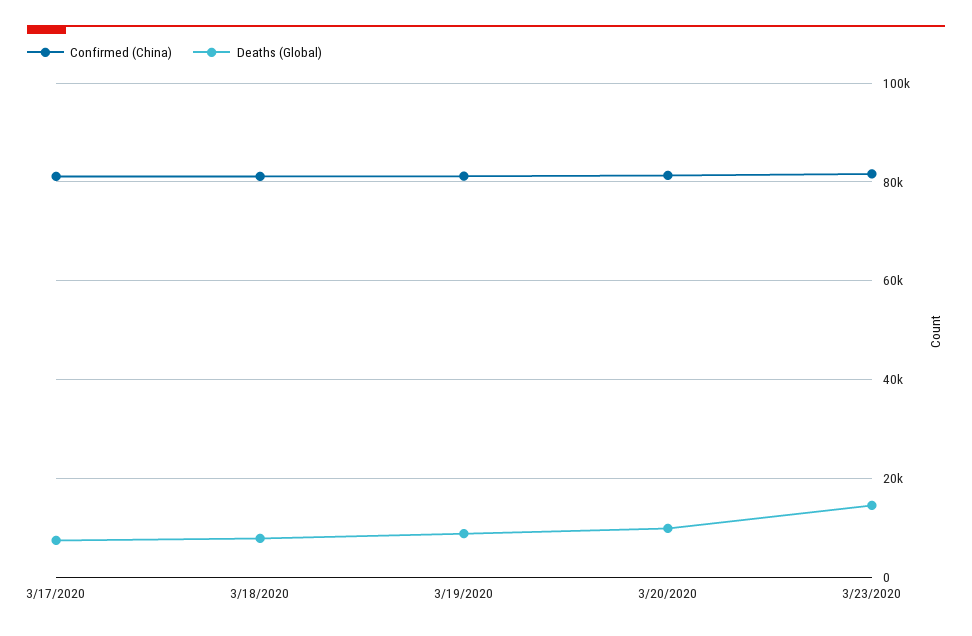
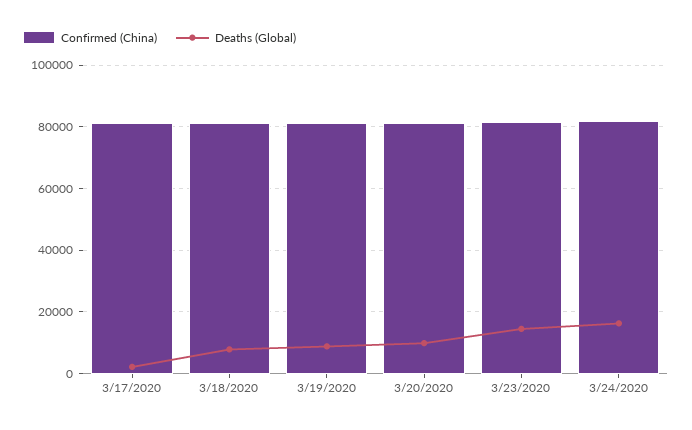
Deaths (Global), 3/17/2020: 8000 -> 2000
Confirmed (China), 3/24/2020: none -> 82000
Deaths (Global), 3/24/2020: none -> 16000

